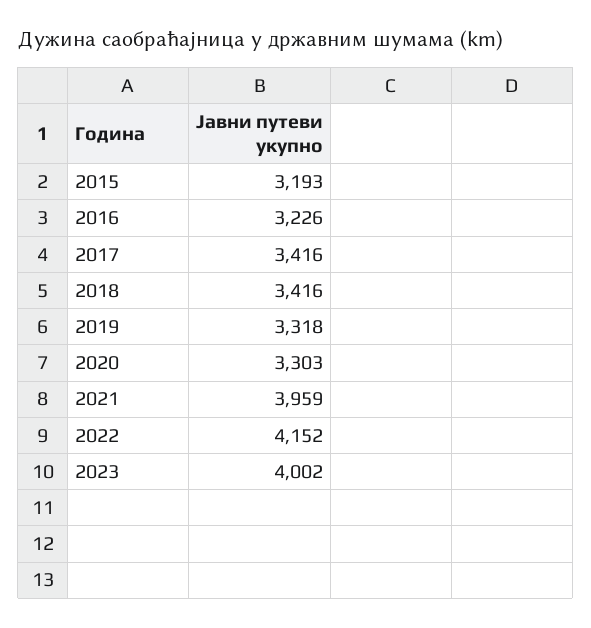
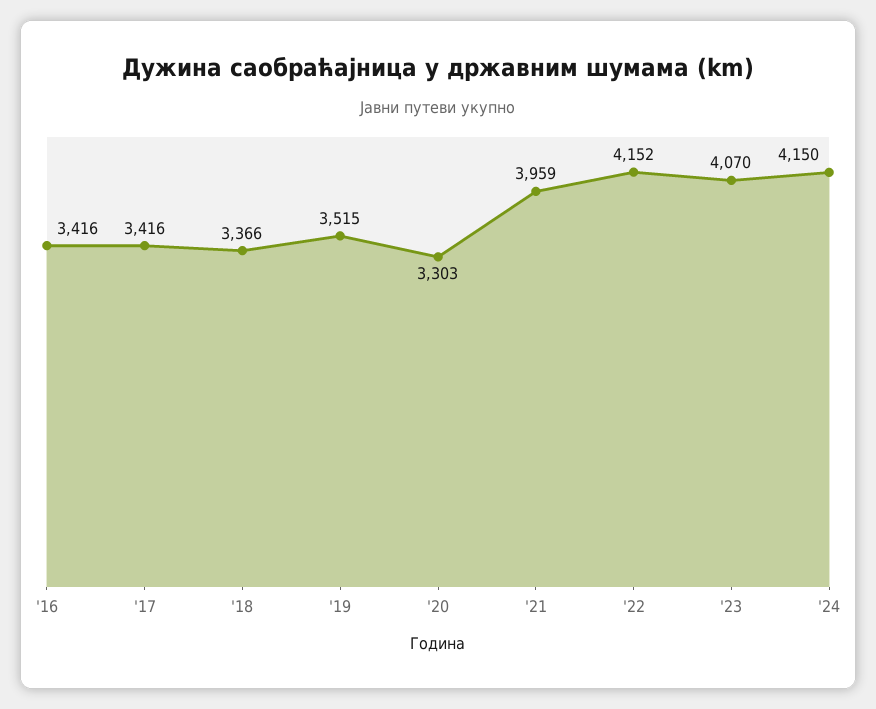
2015: 3193 -> none
2016: 3226 -> 3416
2018: 3416 -> 3366
2019: 3318 -> 3515
2023: 4002 -> 4070
'24: none -> 4150

